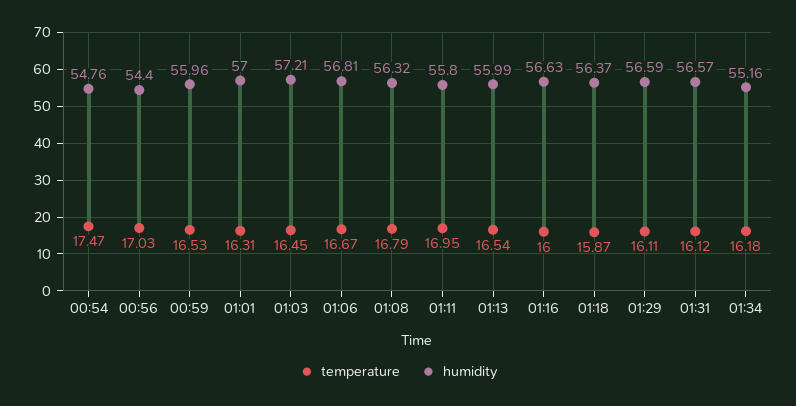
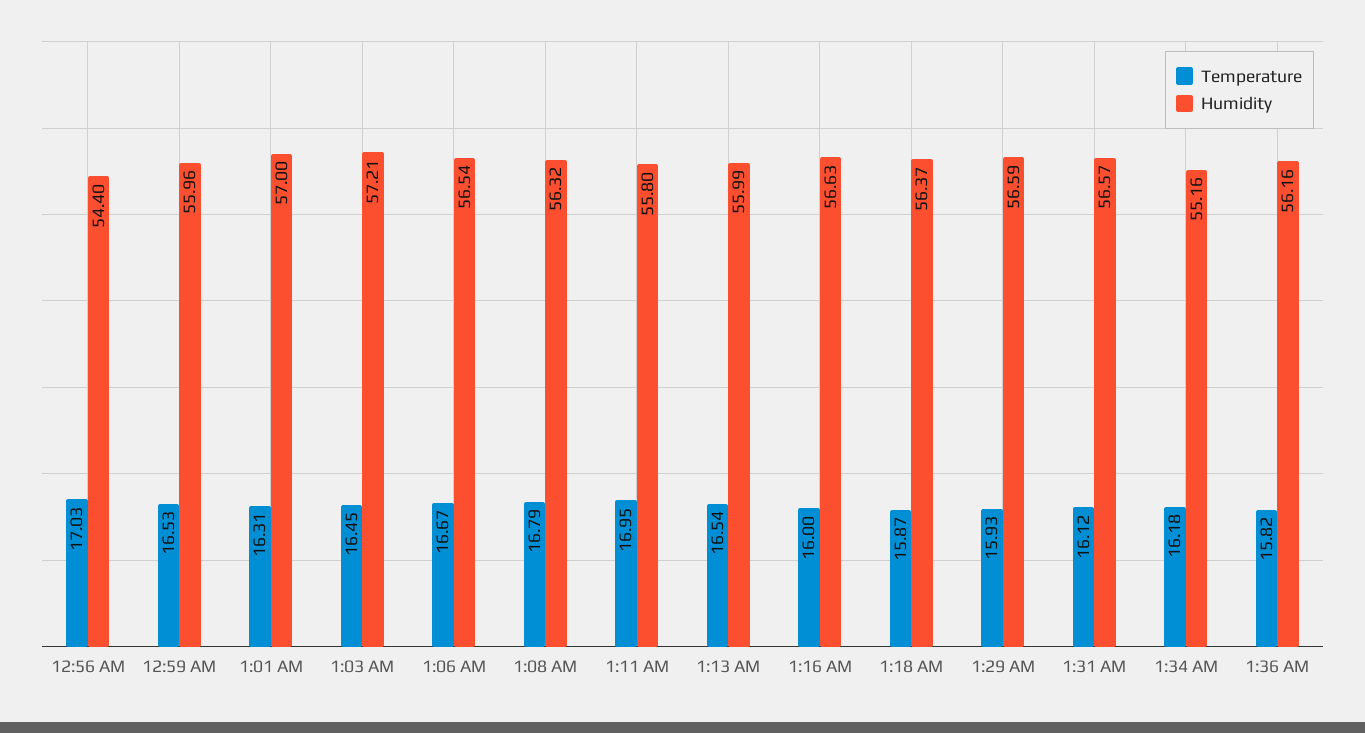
temperature, 00:54: 17.47 -> none
humidity, 00:54: 54.76 -> none
humidity, 01:06: 56.81 -> 56.54
temperature, 01:29: 16.11 -> 15.93
temperature, 1:36 AM: none -> 15.82
humidity, 1:36 AM: none -> 56.16

